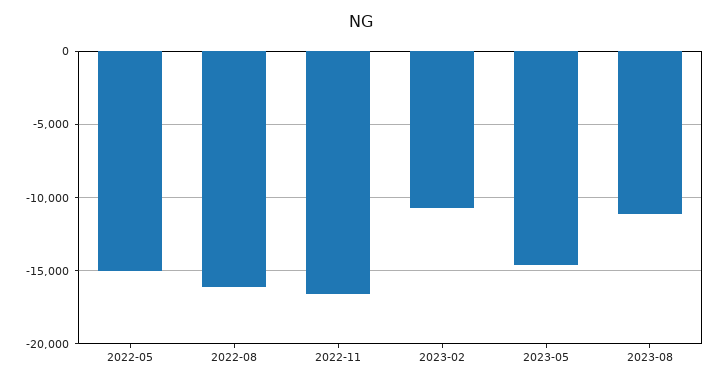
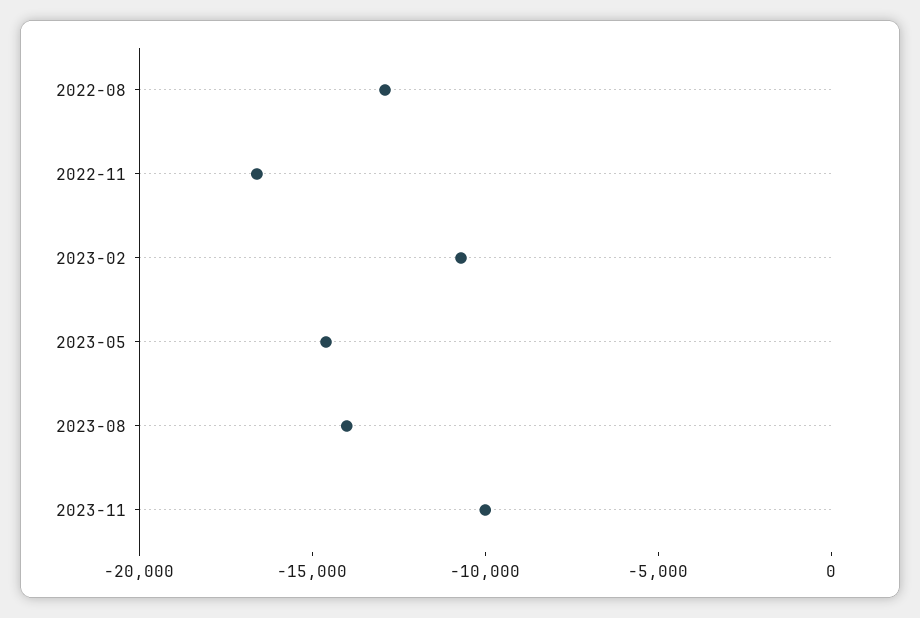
2022-05: -15000 -> none
2022-08: -16000 -> -13000
2023-08: -11000 -> -14000
2023-11: none -> -10000

